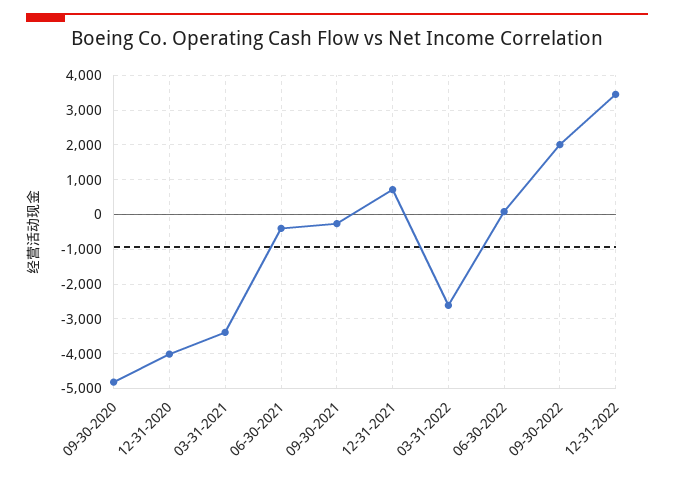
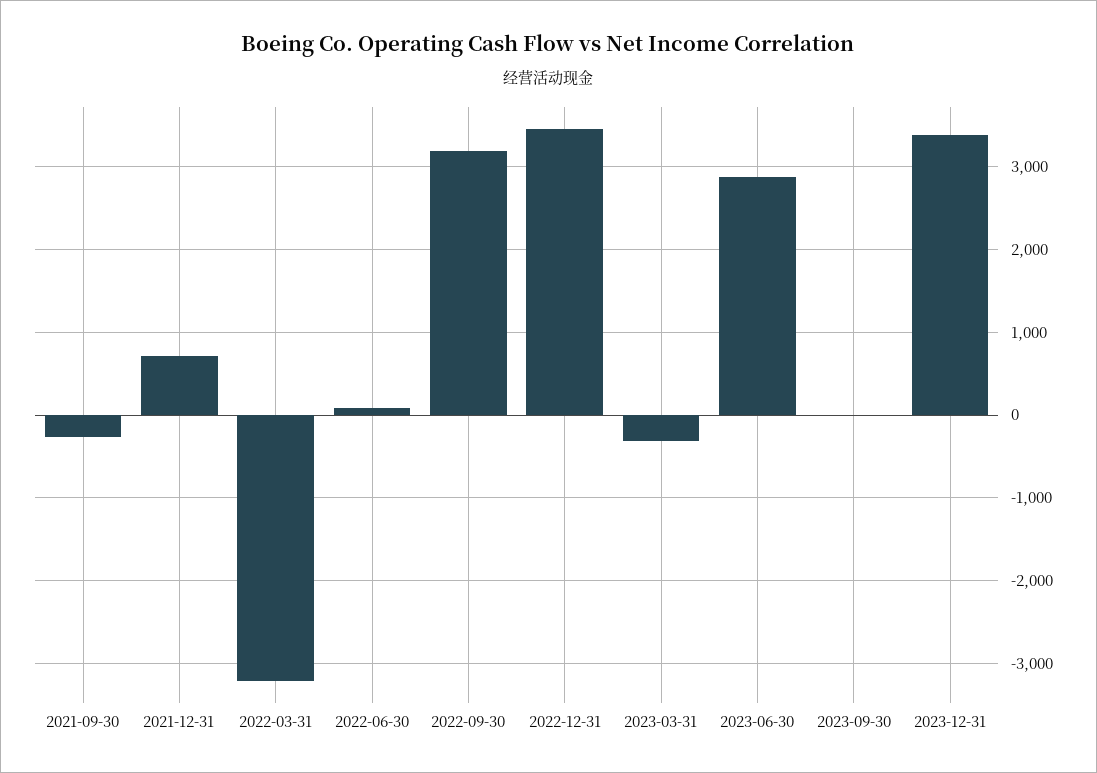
09-30-2020: -4800 -> none
12-31-2020: -4000 -> none
03-31-2021: -3400 -> none
06-30-2021: -400 -> none
03-31-2022: -2600 -> -3200
09-30-2022: 2000 -> 3200
2023-03-31: none -> -300
2023-06-30: none -> 2900
2023-09-30: none -> 0
2023-12-31: none -> 3400

